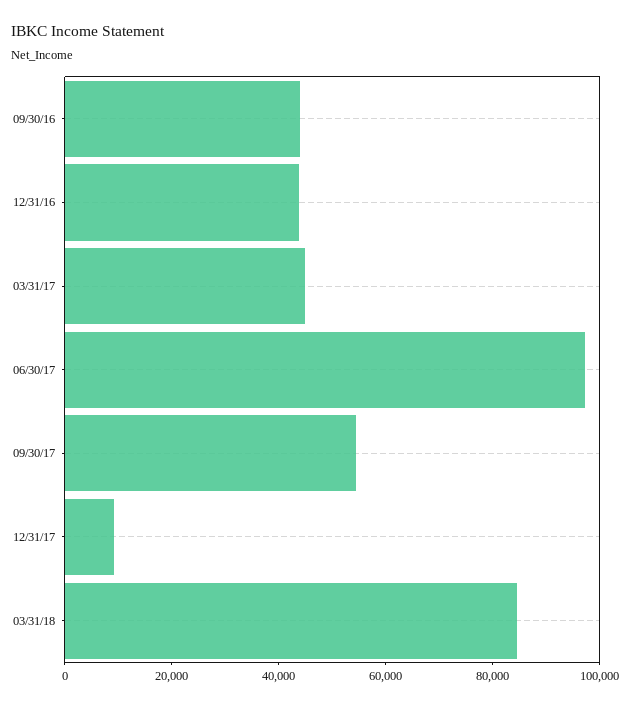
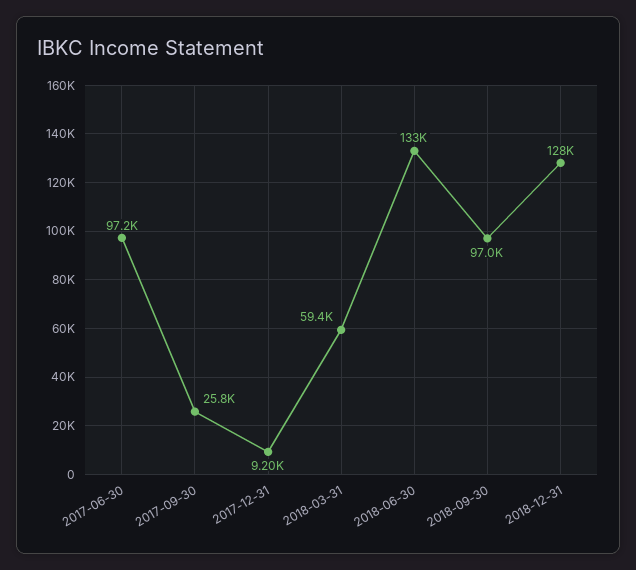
09/30/16: 45000 -> none
12/31/16: 45000 -> none
03/31/17: 45000 -> none
09/30/17: 55000 -> 25800
03/31/18: 85000 -> 59400
2018-06-30: none -> 133000
2018-09-30: none -> 97000
2018-12-31: none -> 128000

